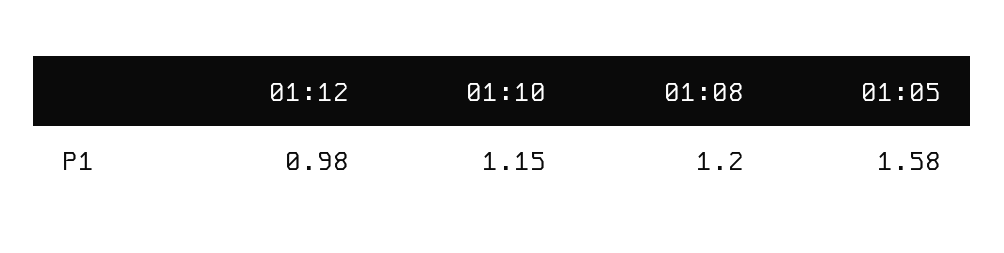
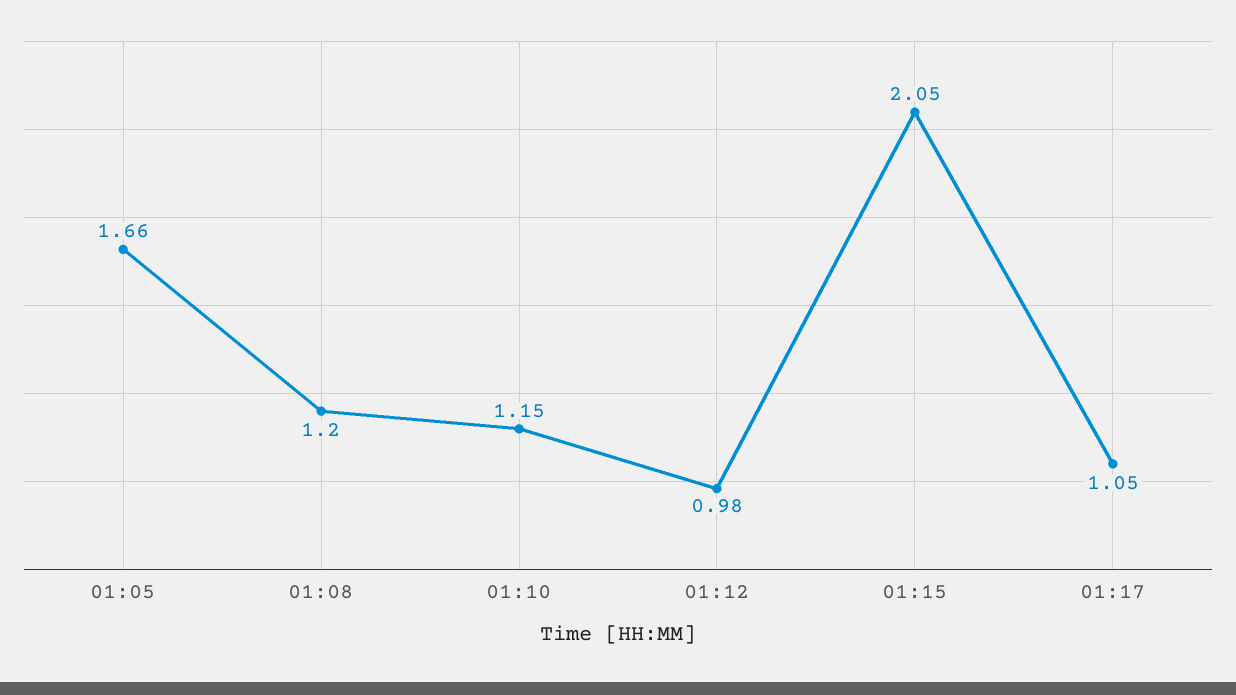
01:05: 1.58 -> 1.66
01:15: none -> 2.05
01:17: none -> 1.05

